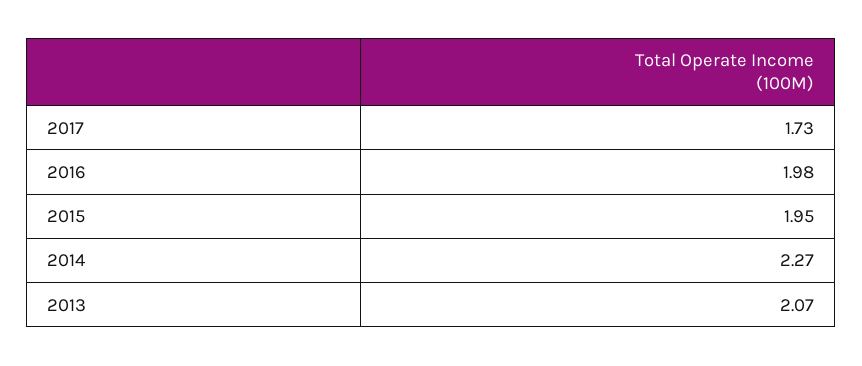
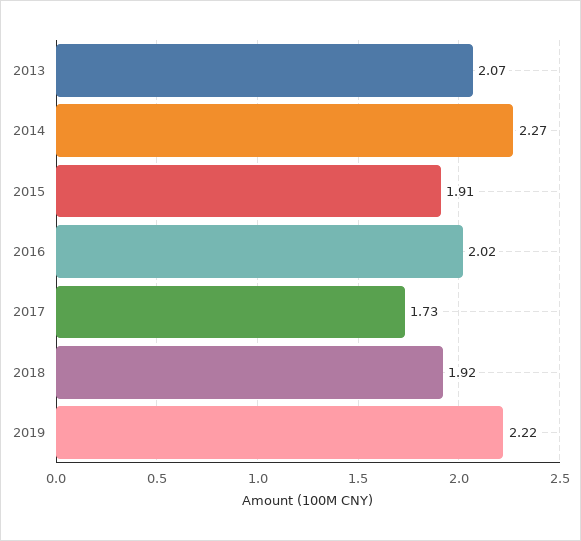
2016: 1.98 -> 2.02
2015: 1.95 -> 1.91
2018: none -> 1.92
2019: none -> 2.22

